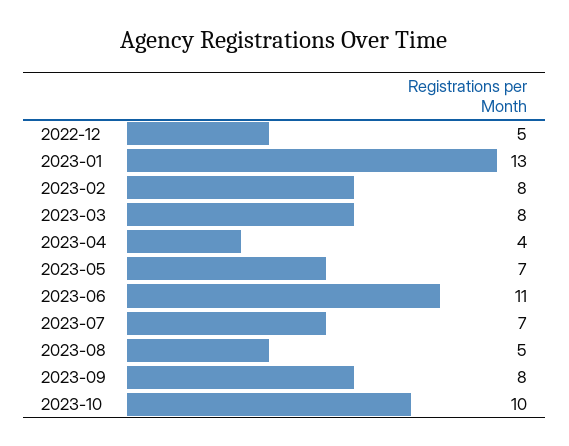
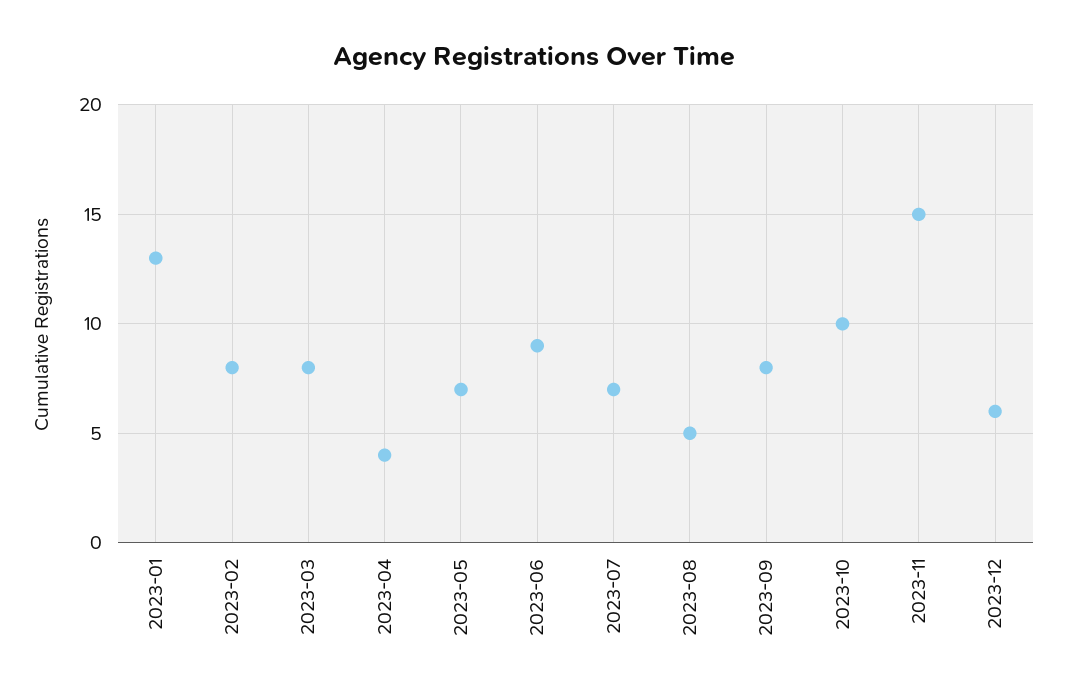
2022-12: 5 -> none
2023-06: 11 -> 9
2023-11: none -> 15
2023-12: none -> 6

